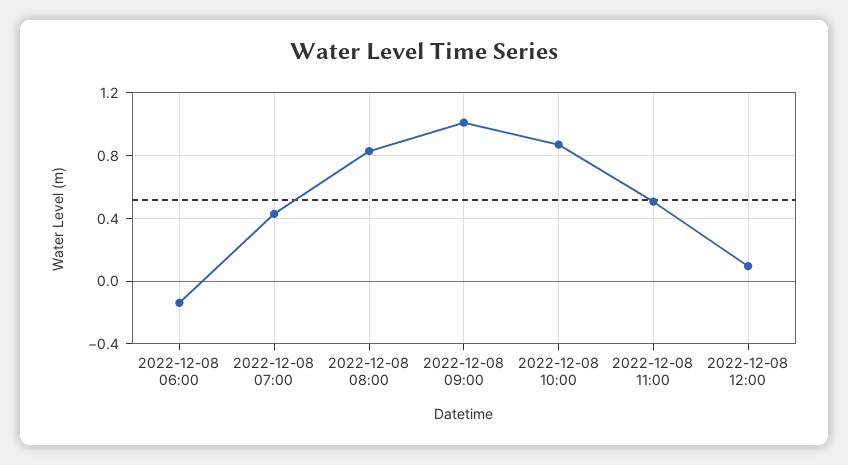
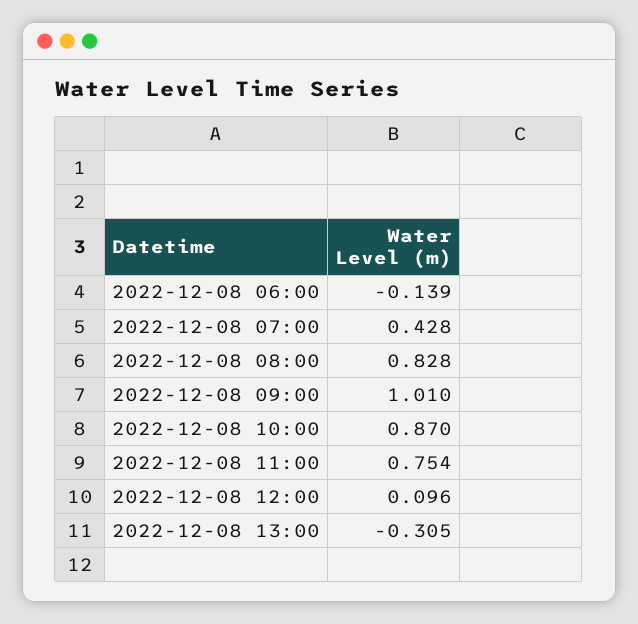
2022-12-08 11:00: 0.5 -> 0.754
2022-12-08 13:00: none -> -0.305

